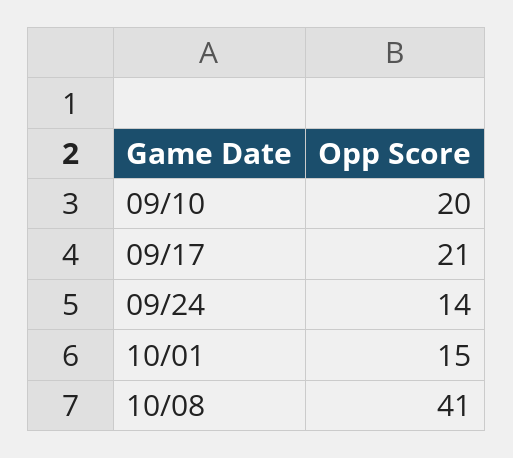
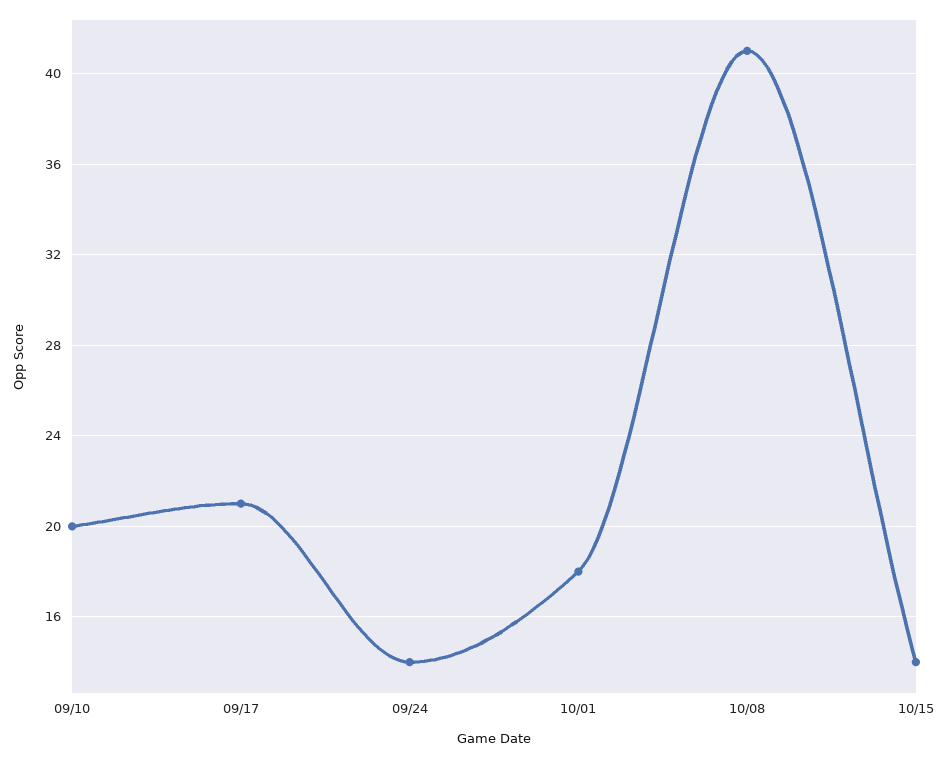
10/01: 15 -> 18
10/15: none -> 14

